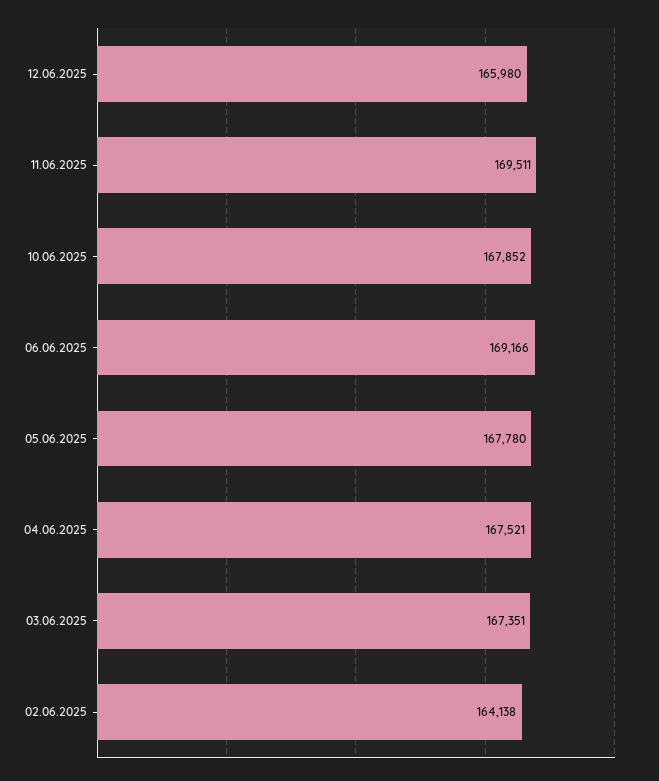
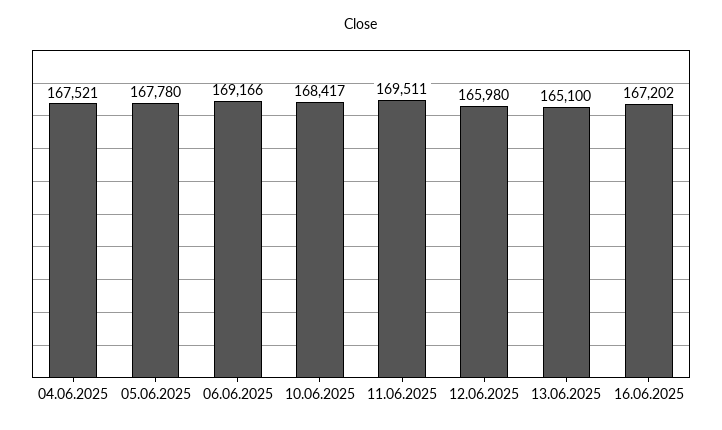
10.06.2025: 167852 -> 168417
03.06.2025: 167351 -> none
02.06.2025: 164138 -> none
13.06.2025: none -> 165100
16.06.2025: none -> 167202

